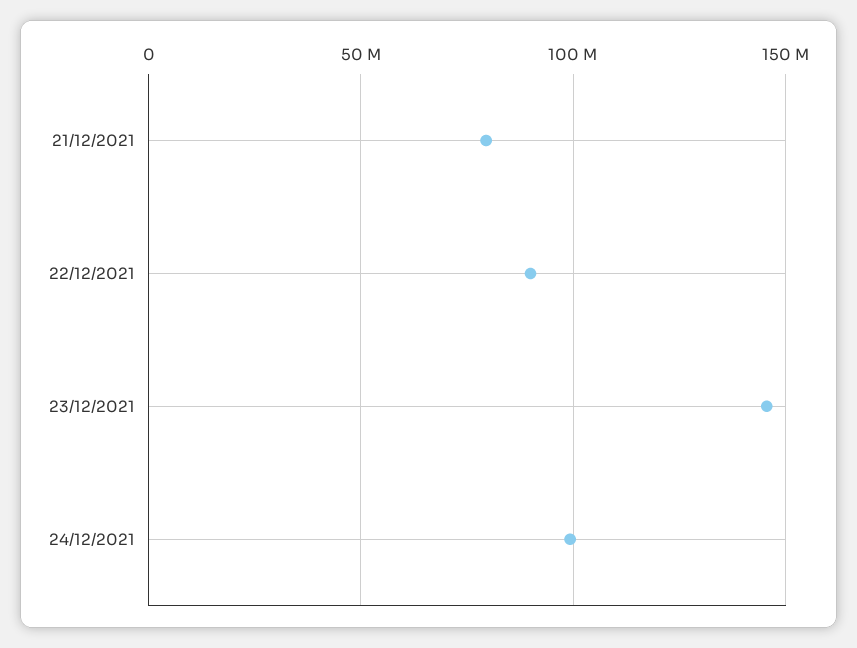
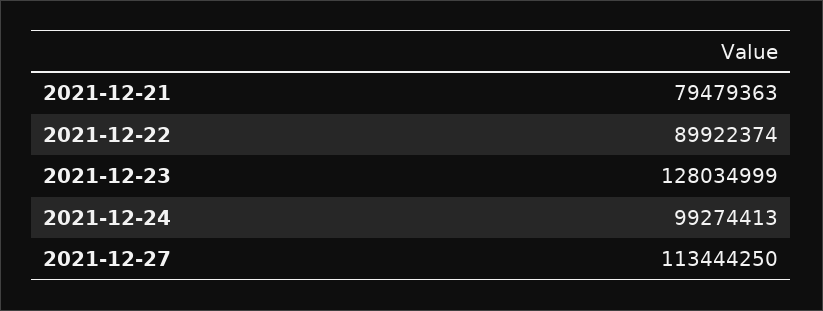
23/12/2021: 145000000 -> 128034999
2021-12-27: none -> 113444250

